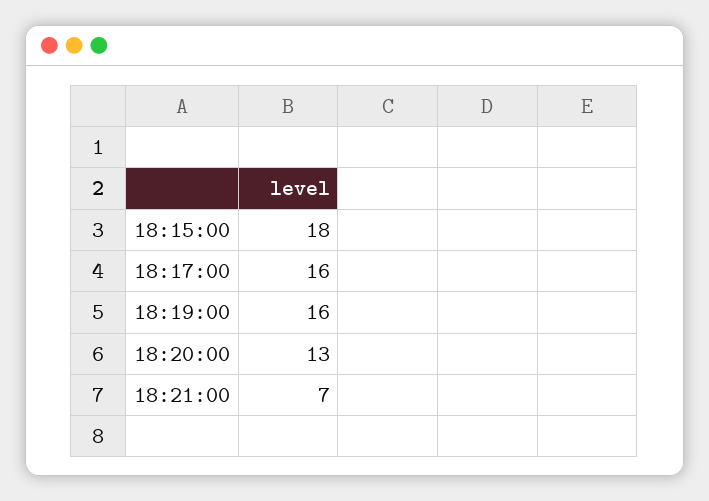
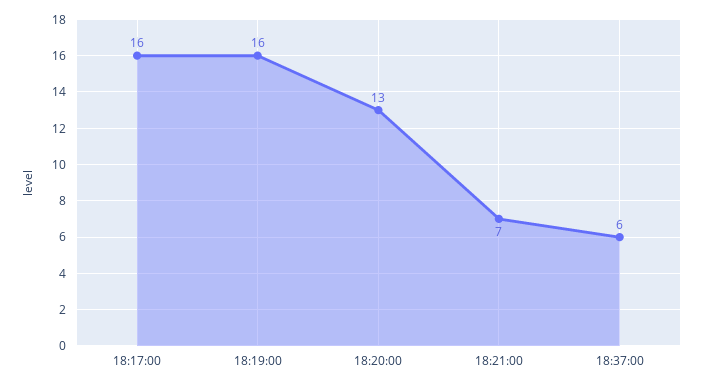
18:15:00: 18 -> none
18:37:00: none -> 6

